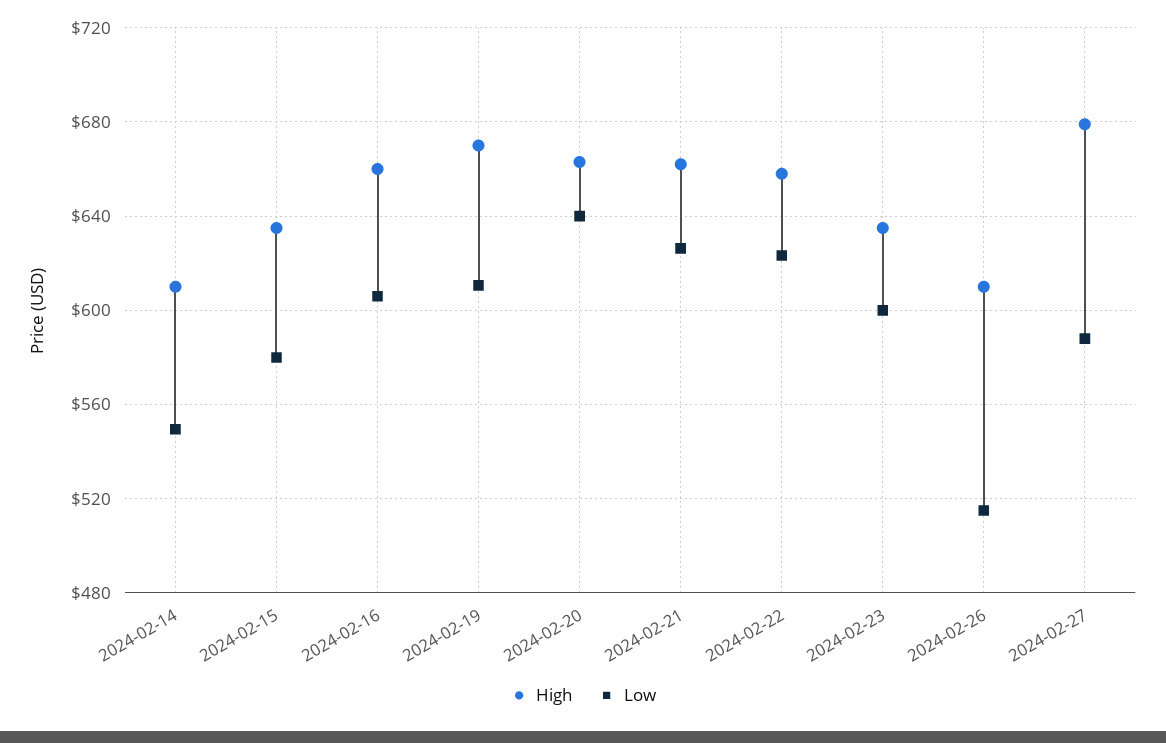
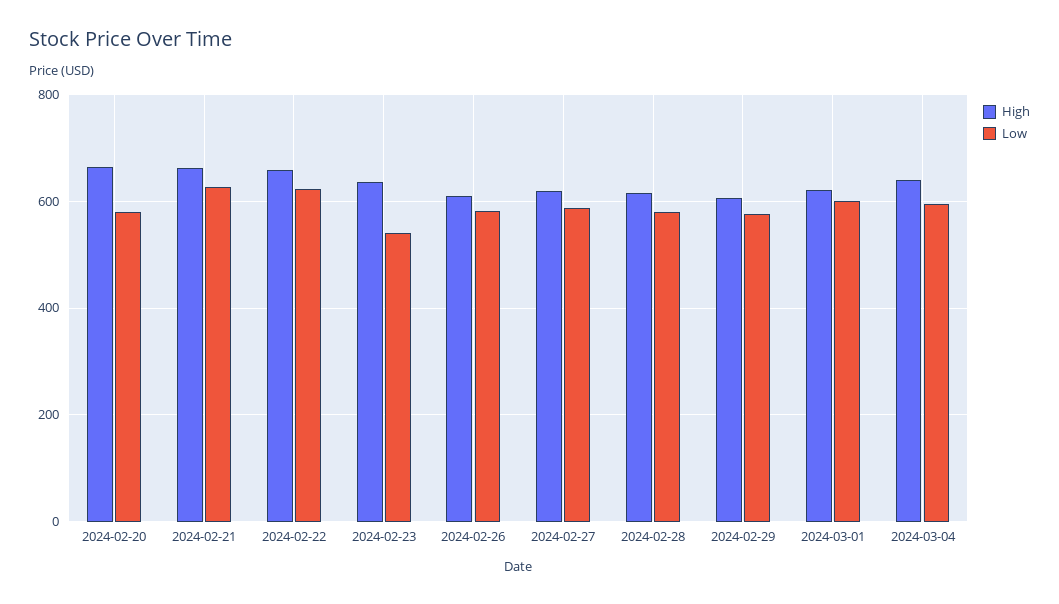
High, 2024-02-14: 610 -> none
Low, 2024-02-14: 550 -> none
High, 2024-02-15: 635 -> none
Low, 2024-02-15: 580 -> none
High, 2024-02-16: 660 -> none
Low, 2024-02-16: 605 -> none
High, 2024-02-19: 670 -> none
Low, 2024-02-19: 610 -> none
Low, 2024-02-20: 640 -> 580
Low, 2024-02-23: 600 -> 540
Low, 2024-02-26: 515 -> 580
High, 2024-02-27: 680 -> 620
High, 2024-02-28: none -> 620
Low, 2024-02-28: none -> 580
High, 2024-02-29: none -> 600
Low, 2024-02-29: none -> 580
High, 2024-03-01: none -> 620
Low, 2024-03-01: none -> 600
High, 2024-03-04: none -> 640
Low, 2024-03-04: none -> 600

